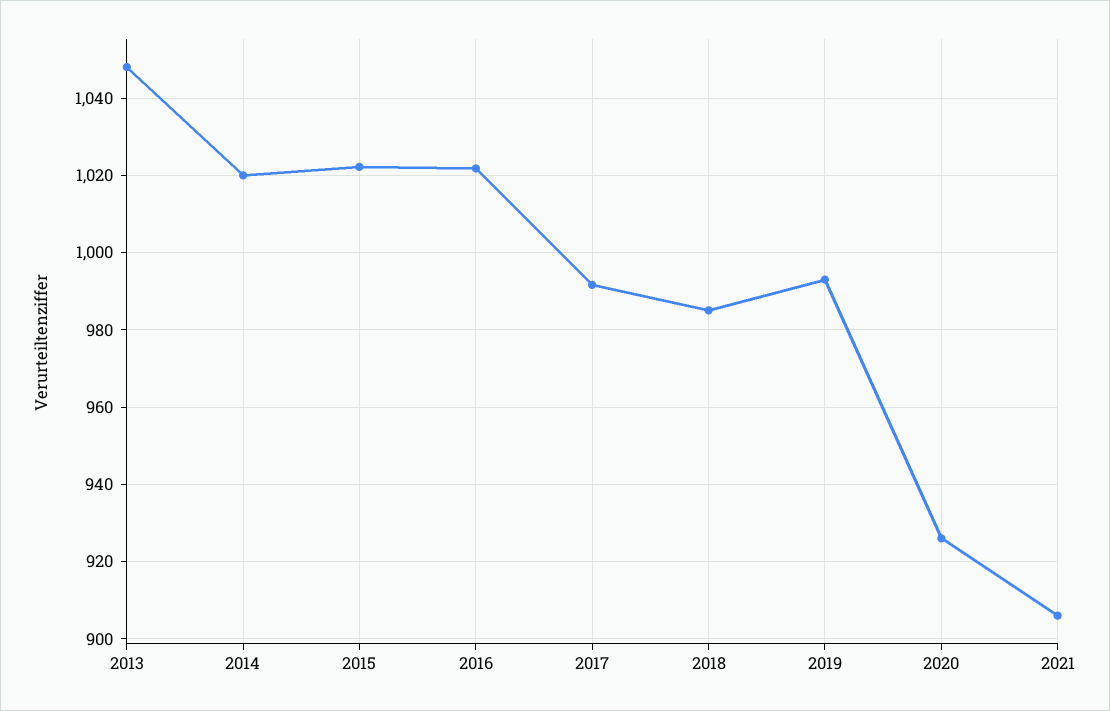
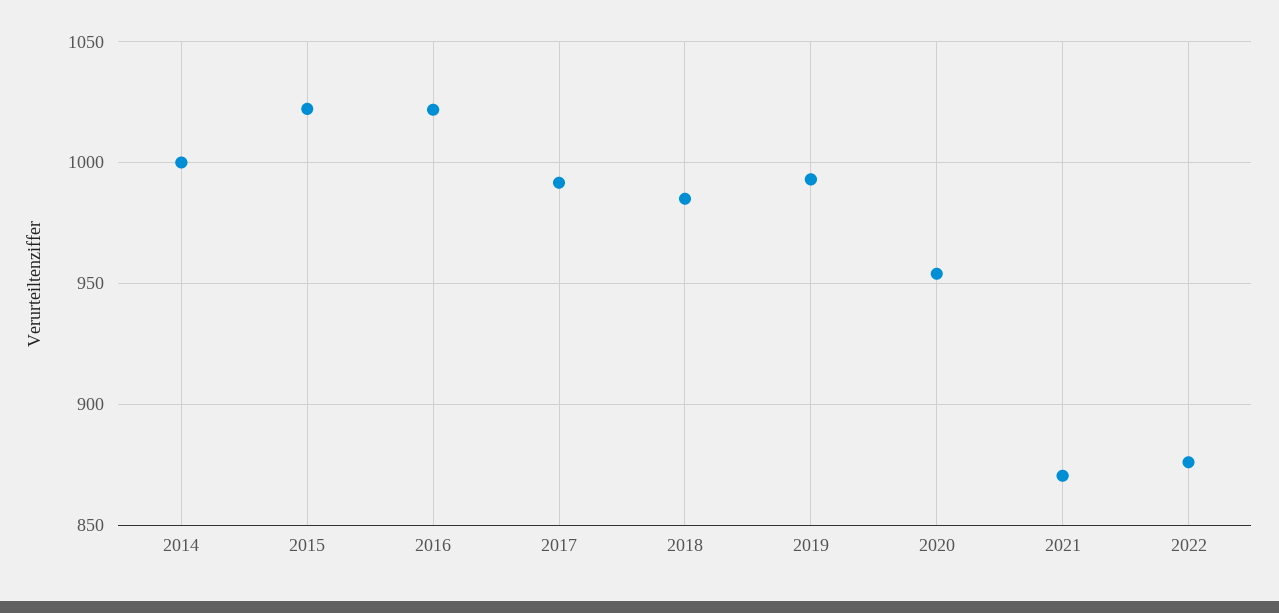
2013: 1048 -> none
2014: 1020 -> 1000
2020: 926 -> 955
2021: 906 -> 870
2022: none -> 875

